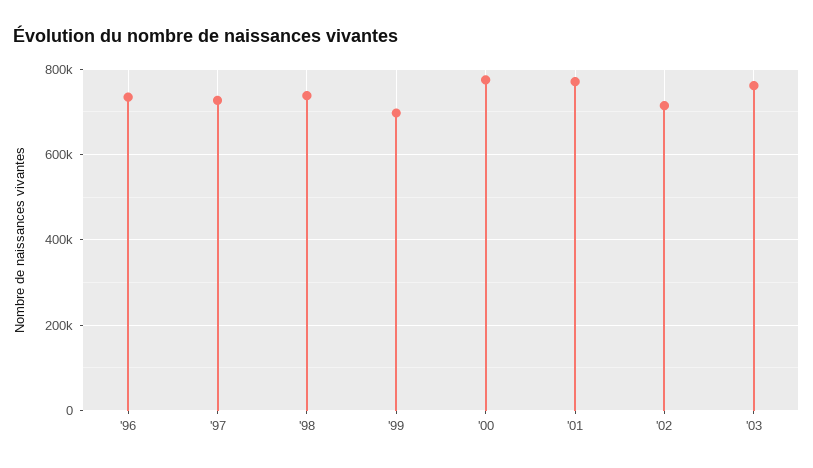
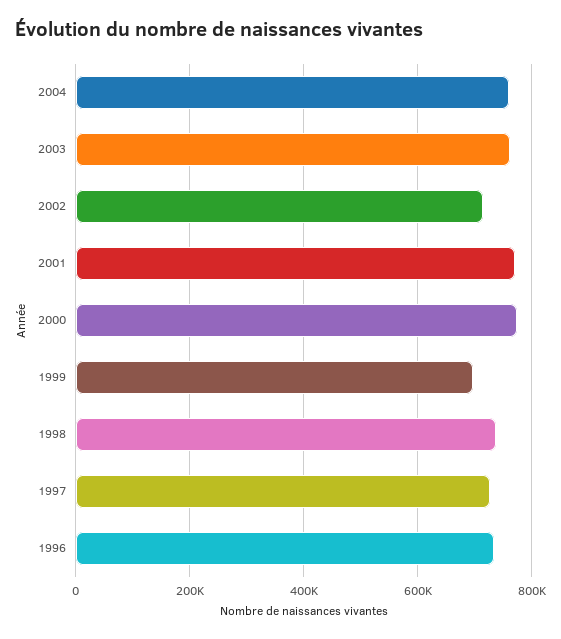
2004: none -> 760000

